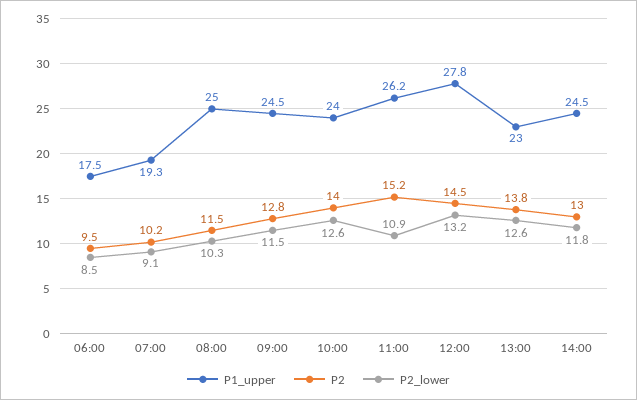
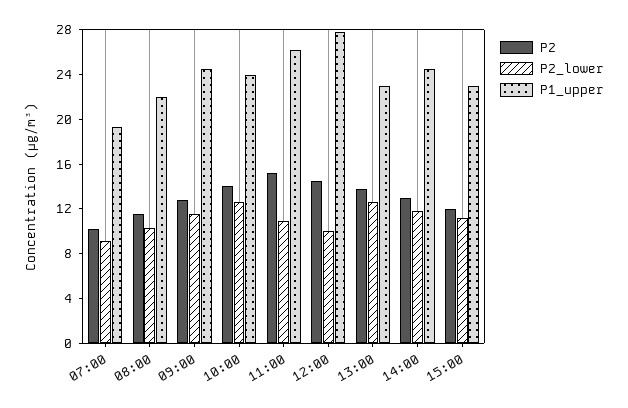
P1_upper, 06:00: 17.5 -> none
P2, 06:00: 9.5 -> none
P2_lower, 06:00: 8.5 -> none
P1_upper, 08:00: 25 -> 22
P2_lower, 12:00: 13.2 -> 10
P2, 15:00: none -> 12
P2_lower, 15:00: none -> 11
P1_upper, 15:00: none -> 23

